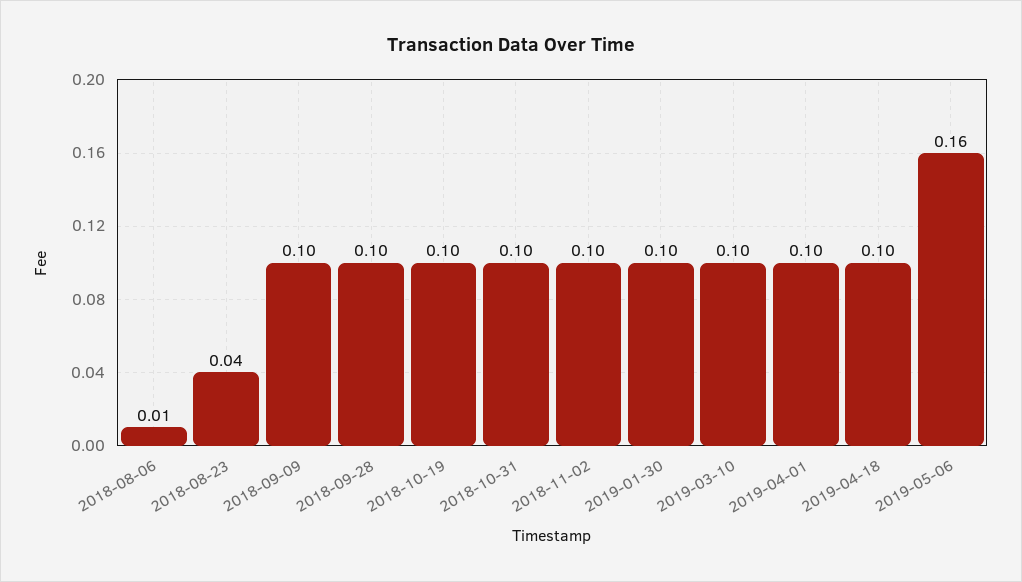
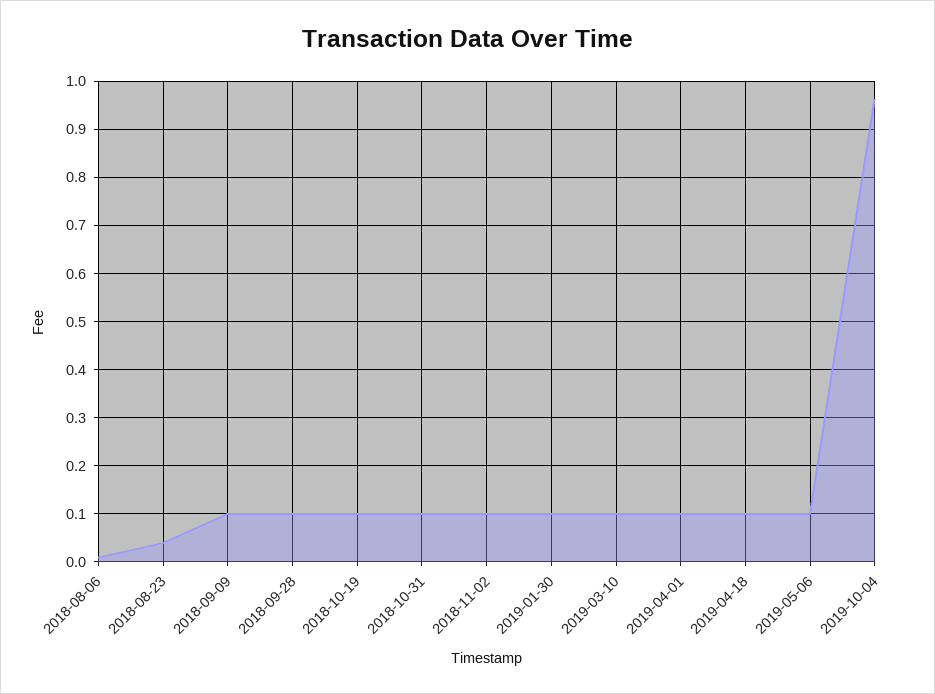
2019-05-06: 0.16 -> 0.1
2019-10-04: none -> 0.96

